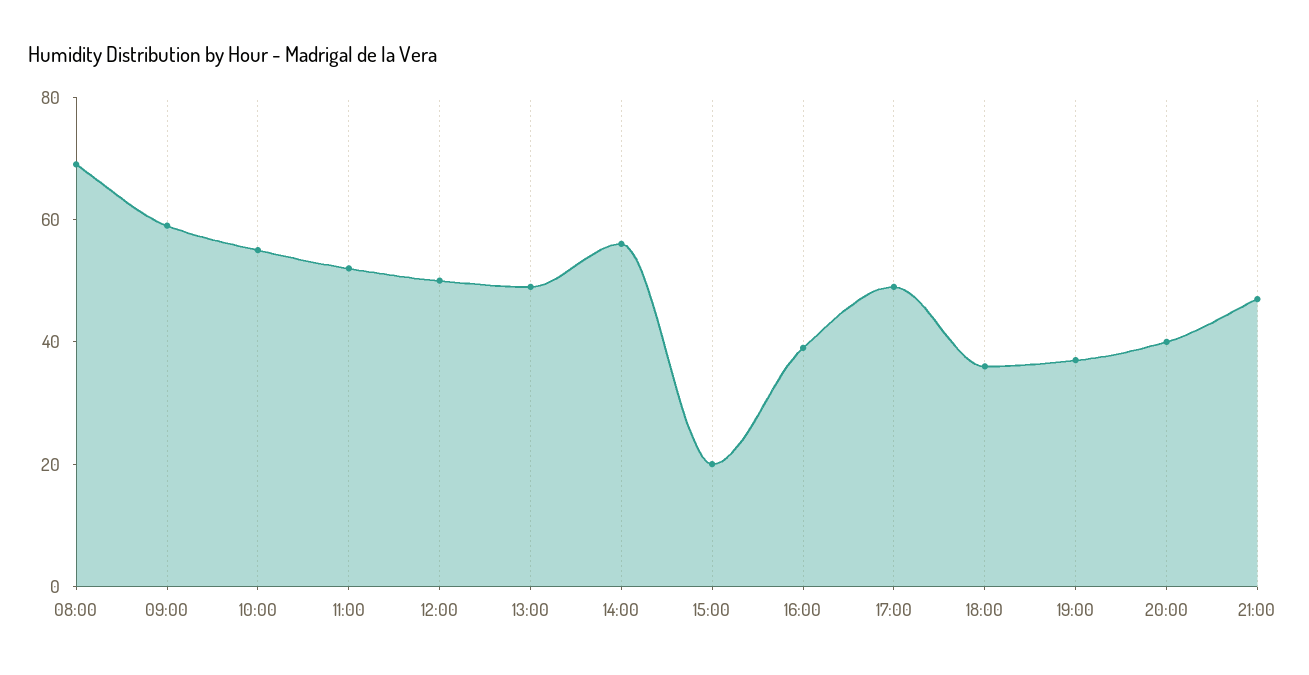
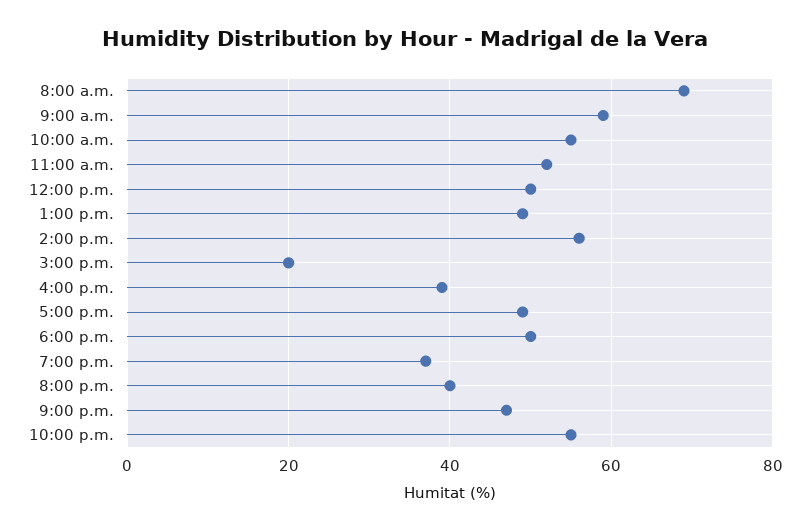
18:00: 35 -> 50
10:00 p.m.: none -> 55

